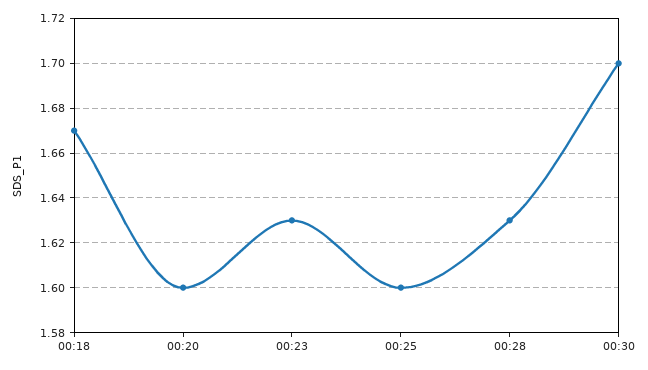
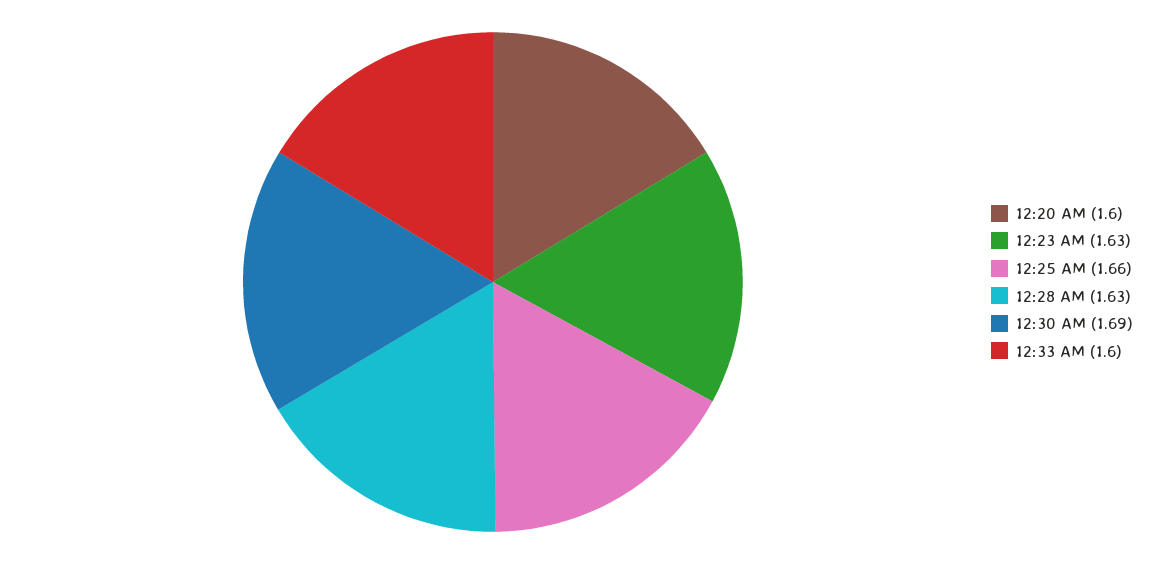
00:18: 1.67 -> none
00:25: 1.6 -> 1.66
00:30: 1.7 -> 1.69
12:33 AM: none -> 1.6

